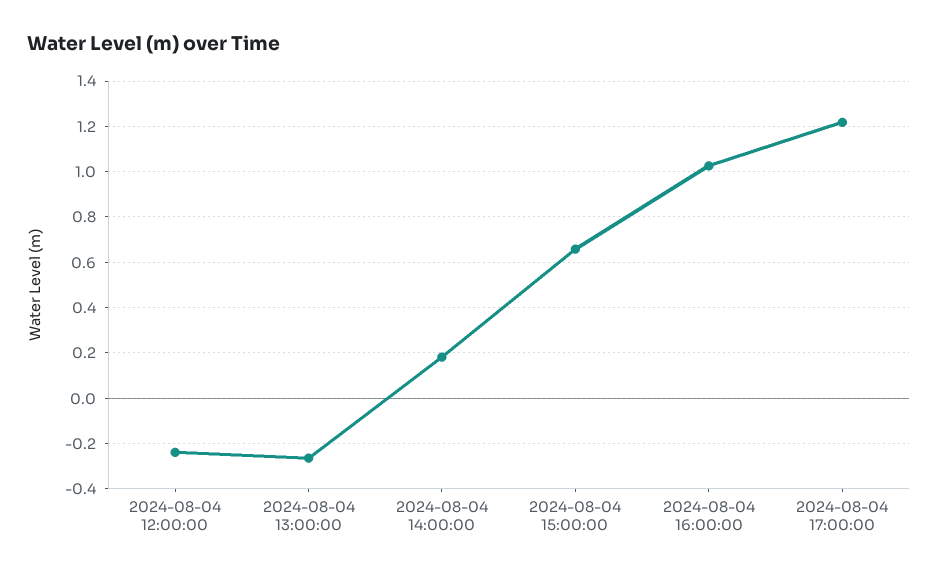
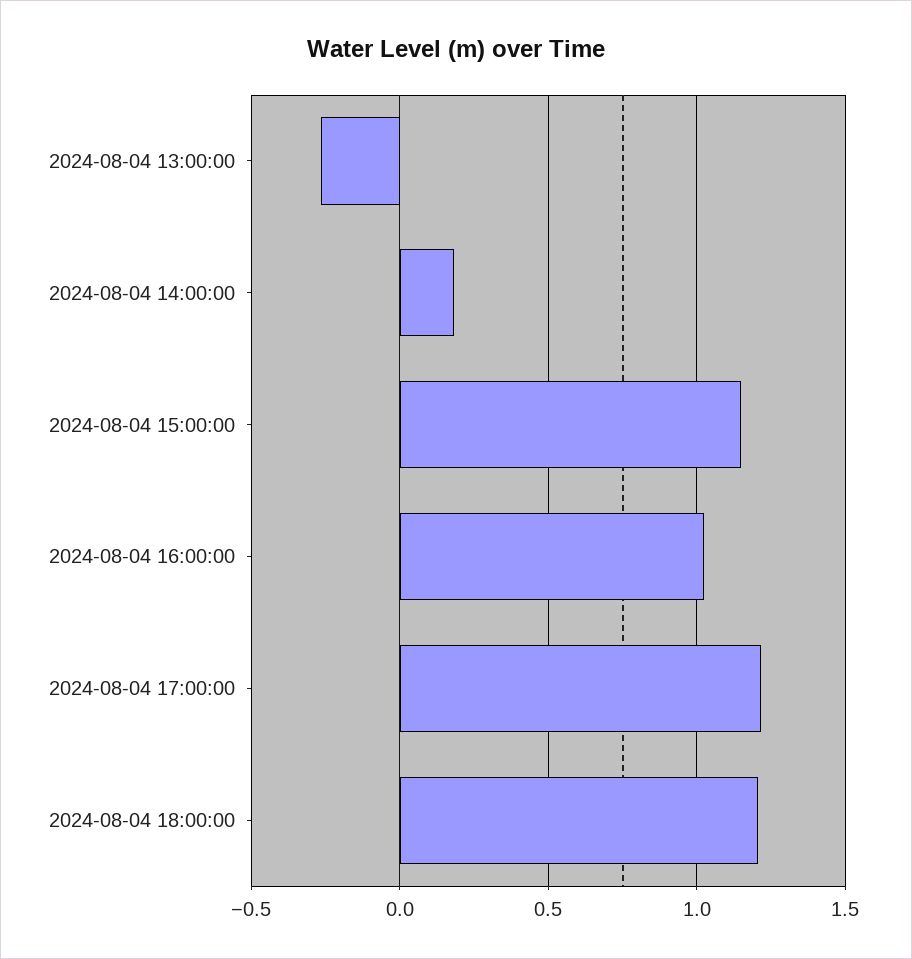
2024-08-04 12:00:00: -0.25 -> none
2024-08-04 15:00:00: 0.65 -> 1.15
2024-08-04 18:00:00: none -> 1.2

